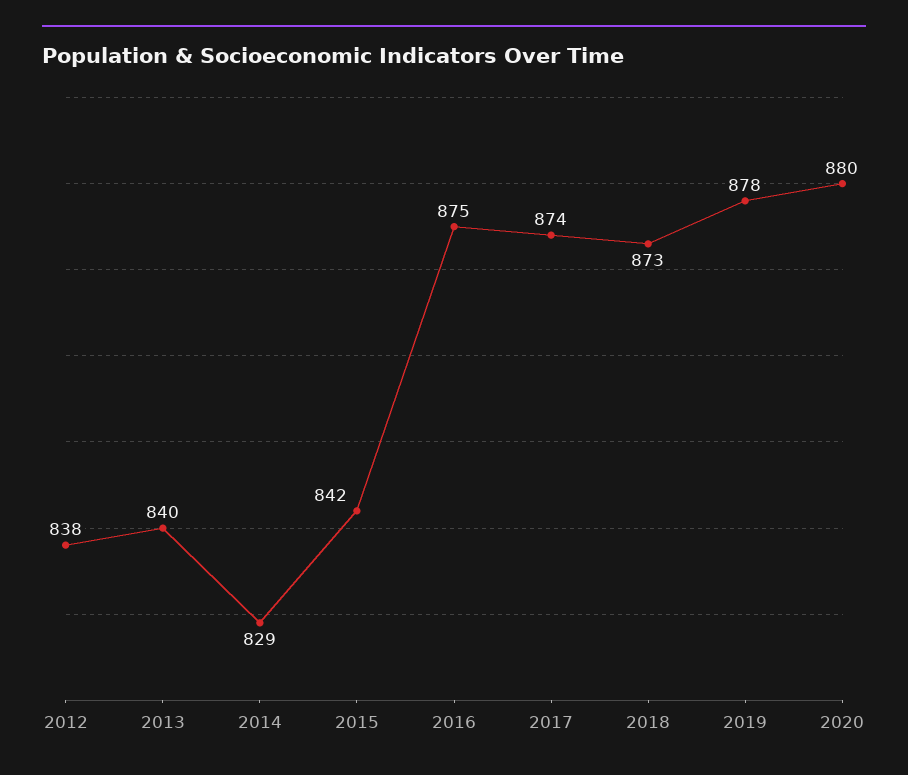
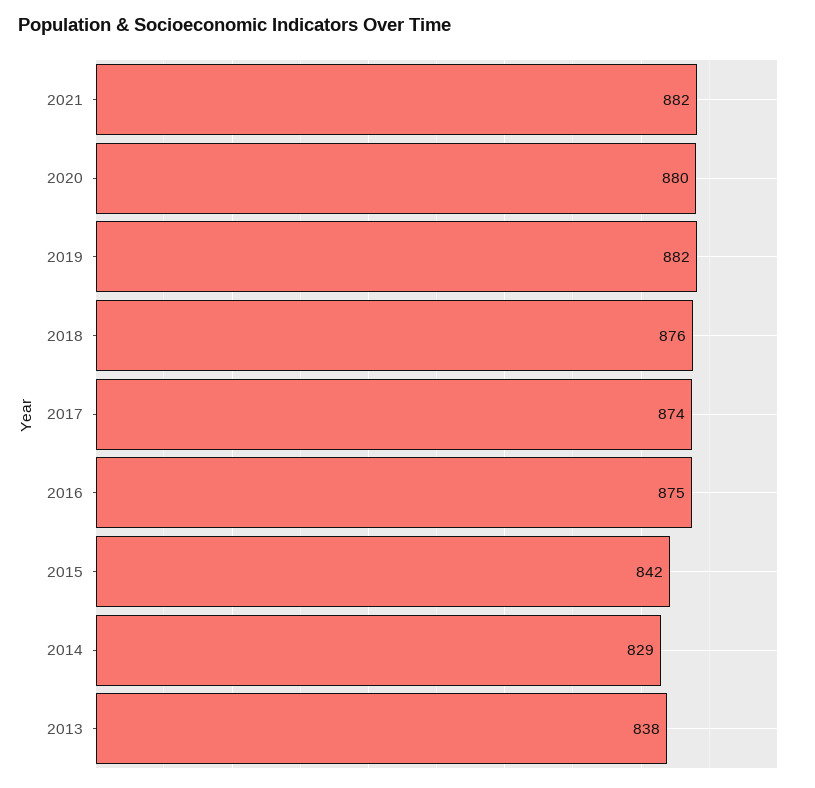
2012: 838 -> none
2013: 840 -> 838
2018: 873 -> 876
2019: 878 -> 882
2021: none -> 882

